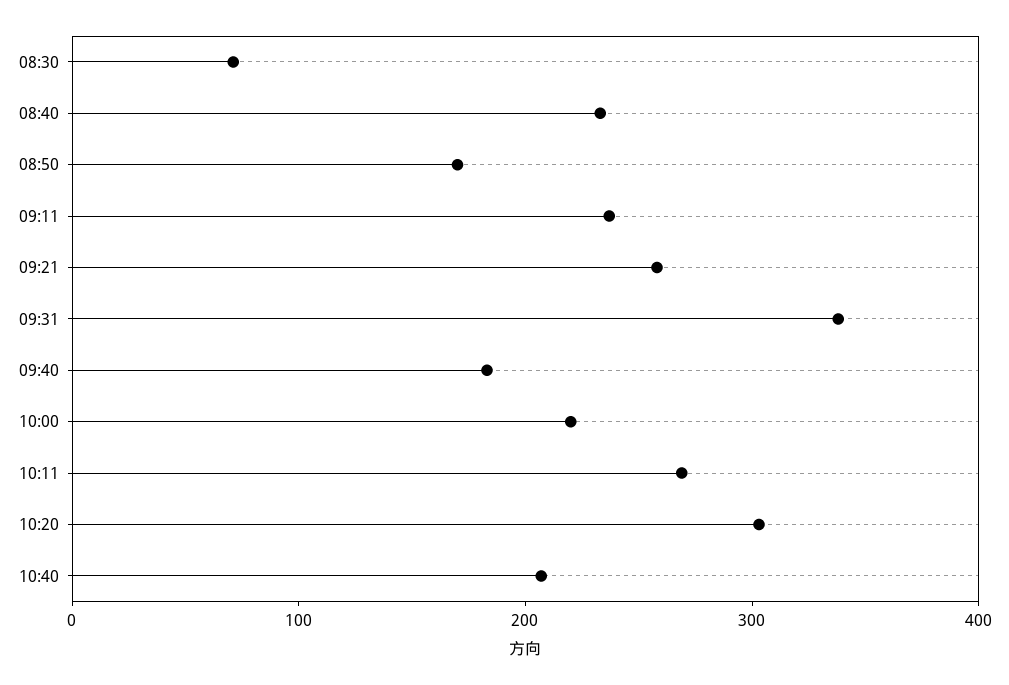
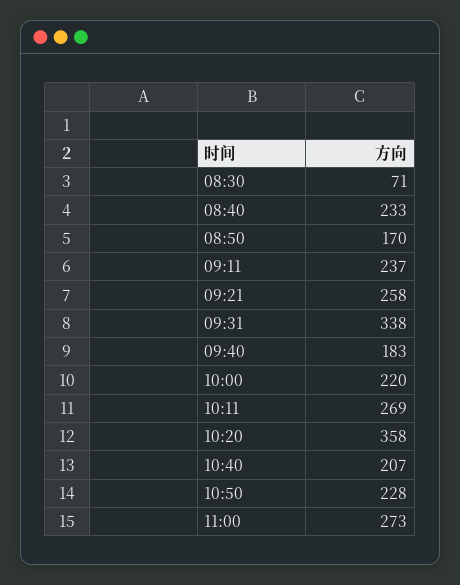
10:20: 300 -> 358
10:50: none -> 228
11:00: none -> 273

